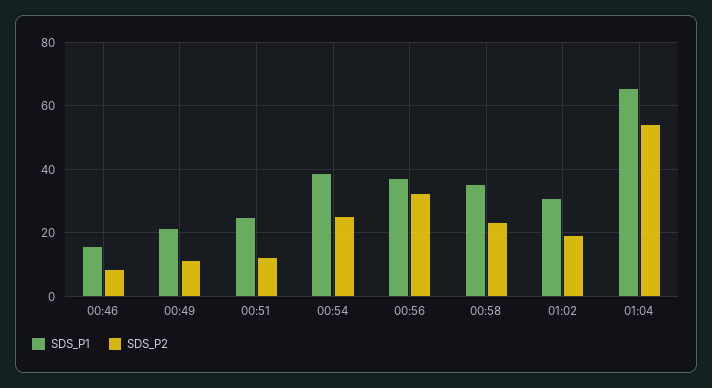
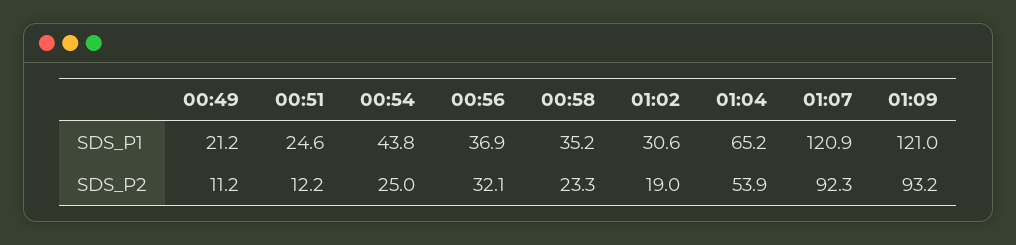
SDS_P1, 00:46: 16 -> none
SDS_P2, 00:46: 8 -> none
SDS_P1, 00:54: 38 -> 43.8
SDS_P1, 01:07: none -> 120.9
SDS_P1, 01:09: none -> 121
SDS_P2, 01:07: none -> 92.3
SDS_P2, 01:09: none -> 93.2

